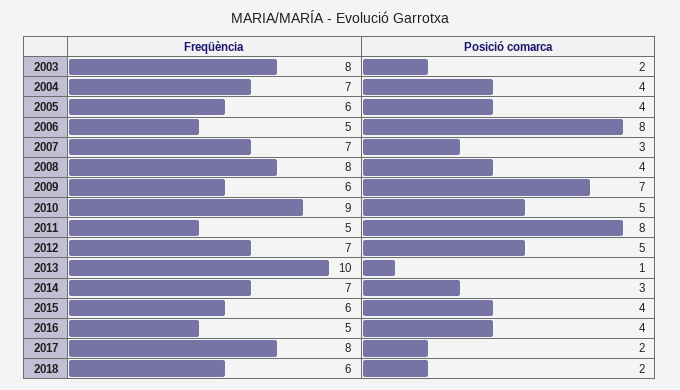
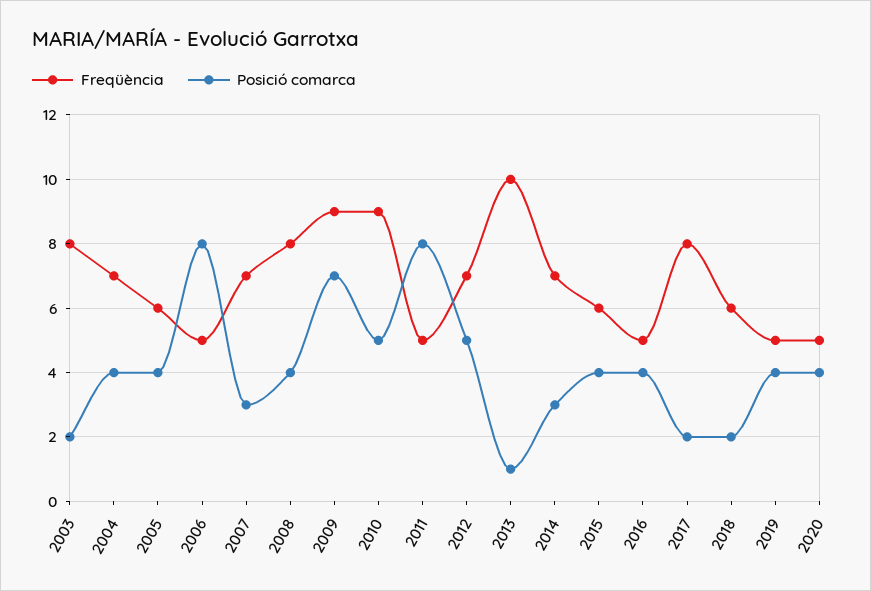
Freqüència, 2009: 6 -> 9
Freqüència, 2019: none -> 5
Posició comarca, 2019: none -> 4
Freqüència, 2020: none -> 5
Posició comarca, 2020: none -> 4

